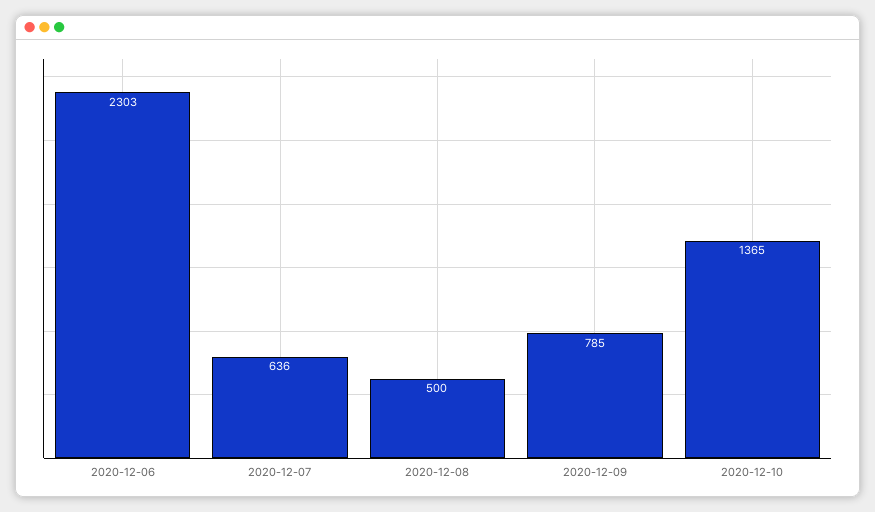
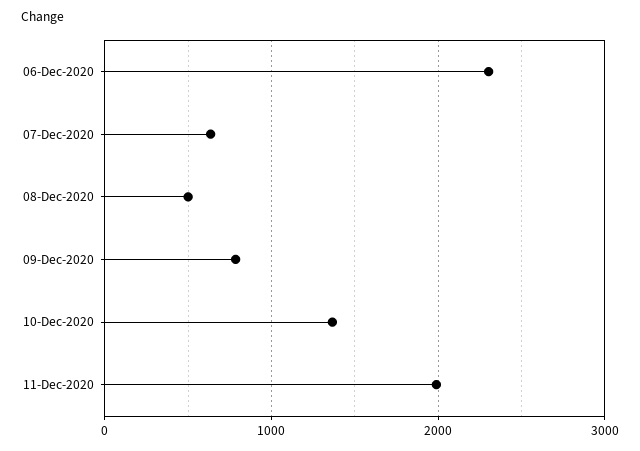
11-Dec-2020: none -> 2000

